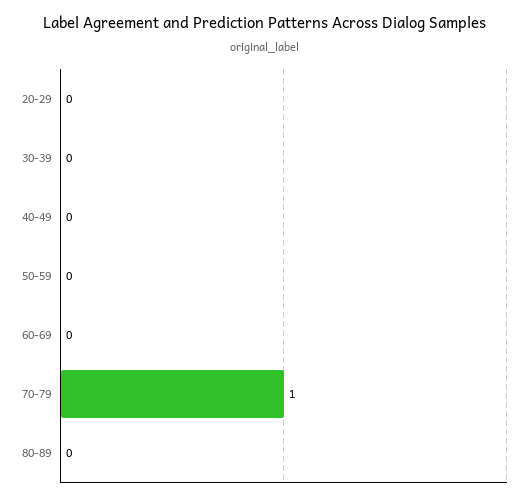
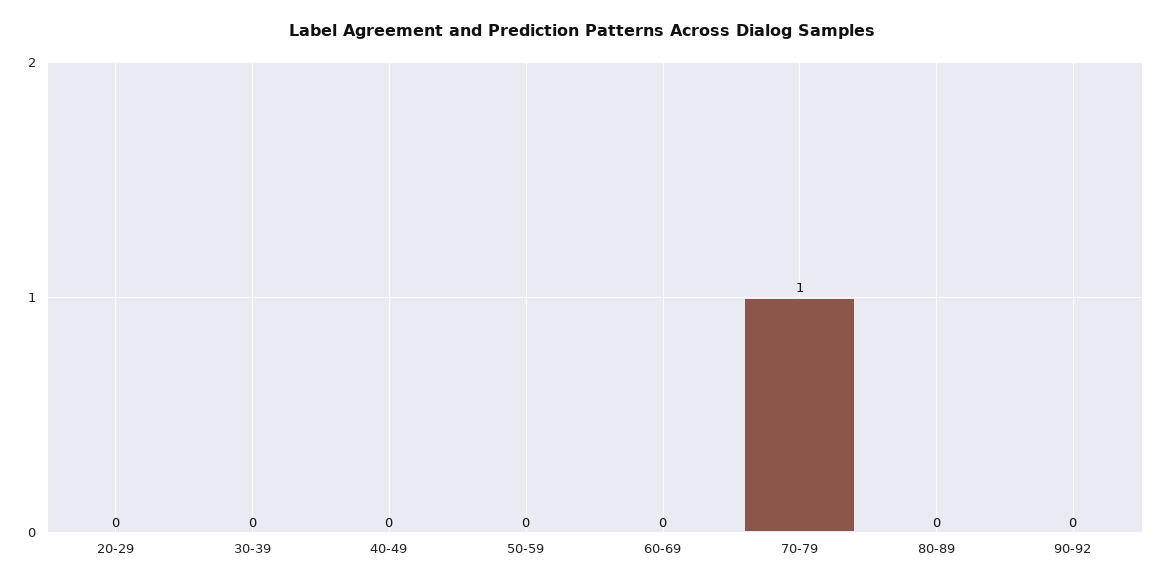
90-92: none -> 0

